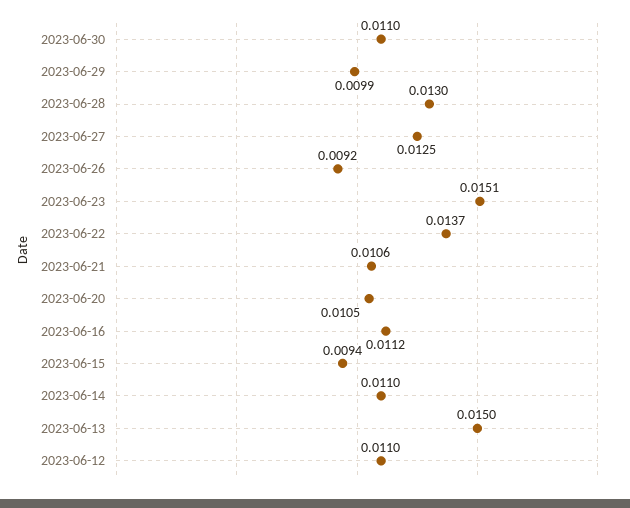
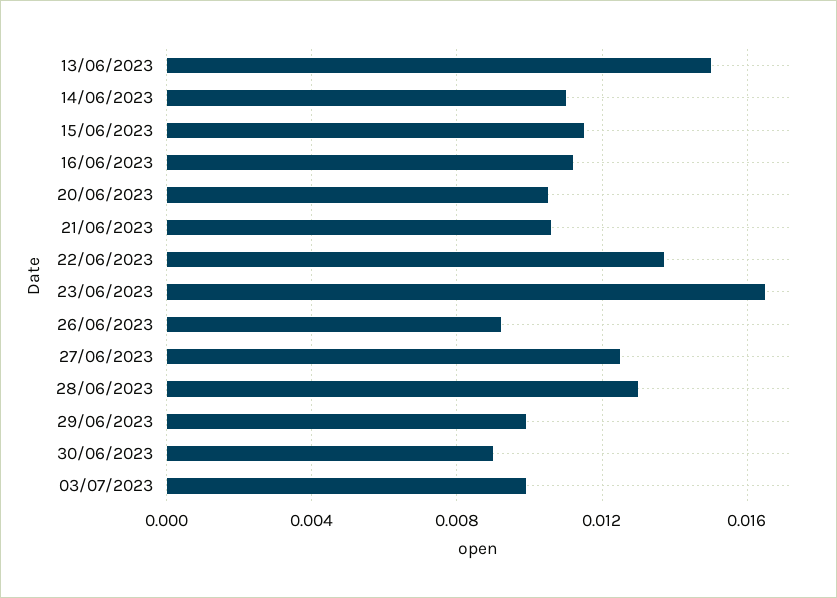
2023-06-30: 0.011 -> 0.009
2023-06-23: 0.0151 -> 0.0165
2023-06-15: 0.0094 -> 0.0115
2023-06-12: 0.011 -> none
03/07/2023: none -> 0.01

